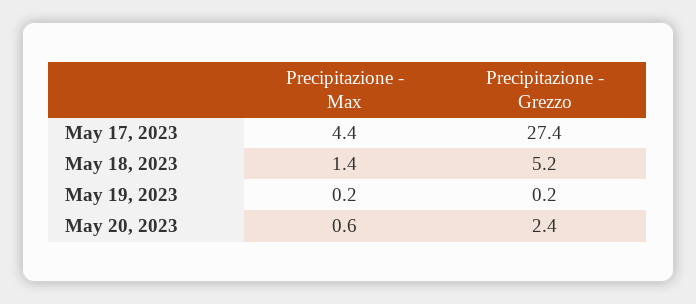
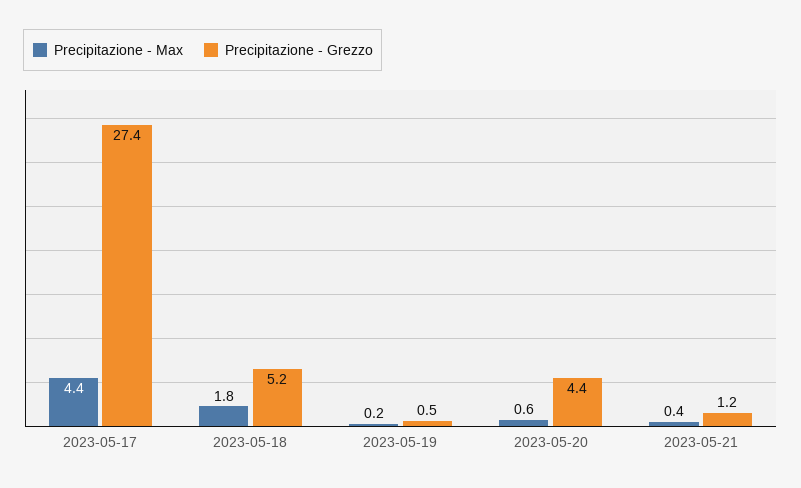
Precipitazione - Max, May 18, 2023: 1.4 -> 1.8
Precipitazione - Grezzo, May 19, 2023: 0.2 -> 0.5
Precipitazione - Grezzo, May 20, 2023: 2.4 -> 4.4
Precipitazione - Max, 2023-05-21: none -> 0.4
Precipitazione - Grezzo, 2023-05-21: none -> 1.2

